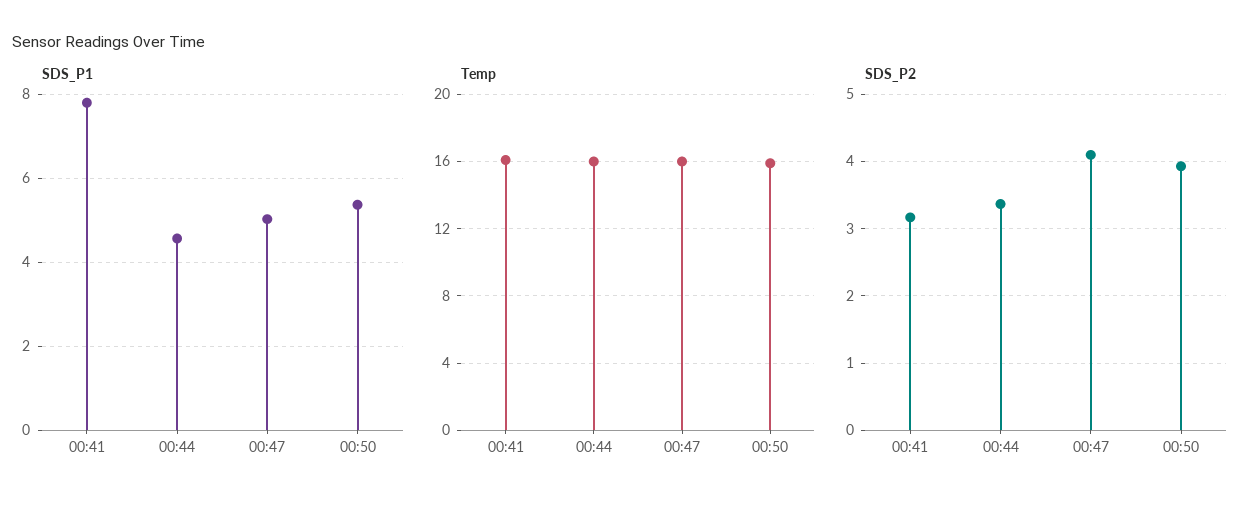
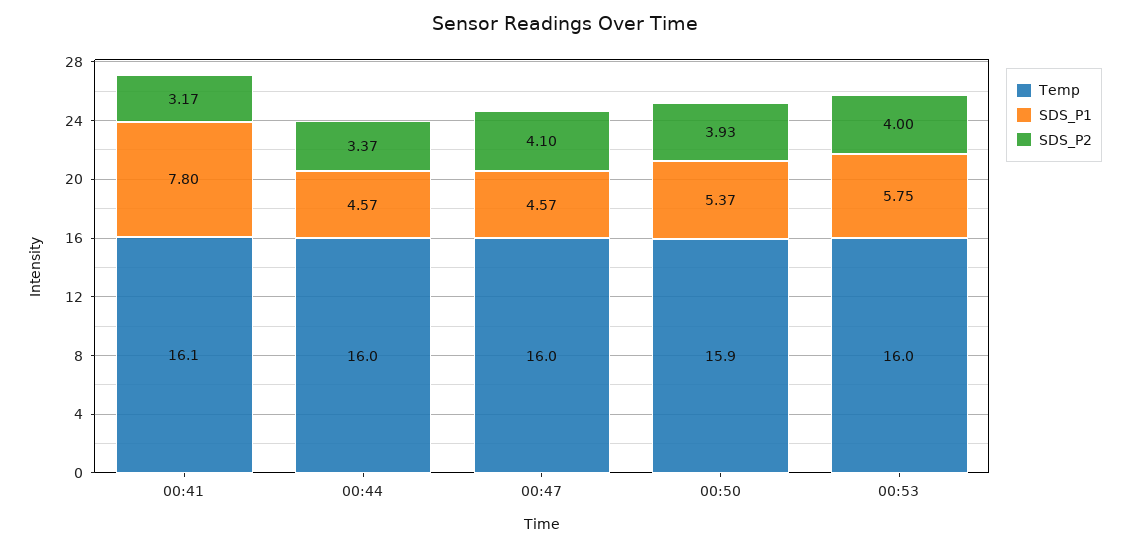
SDS_P1, 00:47: 5 -> 4.57
Temp, 00:53: none -> 16
SDS_P1, 00:53: none -> 5.75
SDS_P2, 00:53: none -> 4

